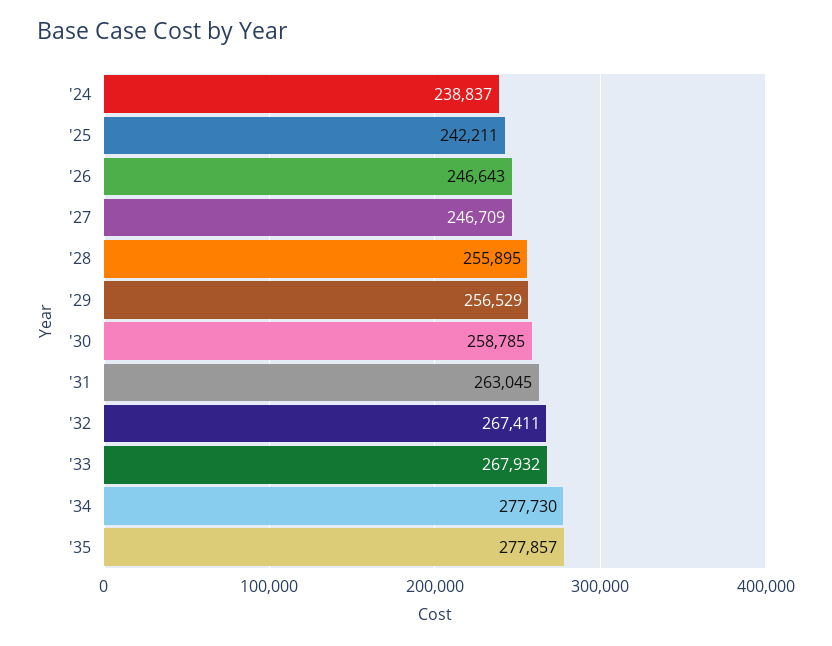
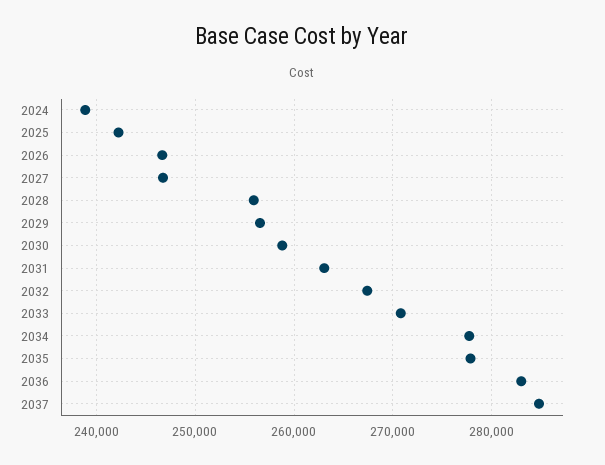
'33: 267932 -> 271000
2036: none -> 283000
2037: none -> 285000

